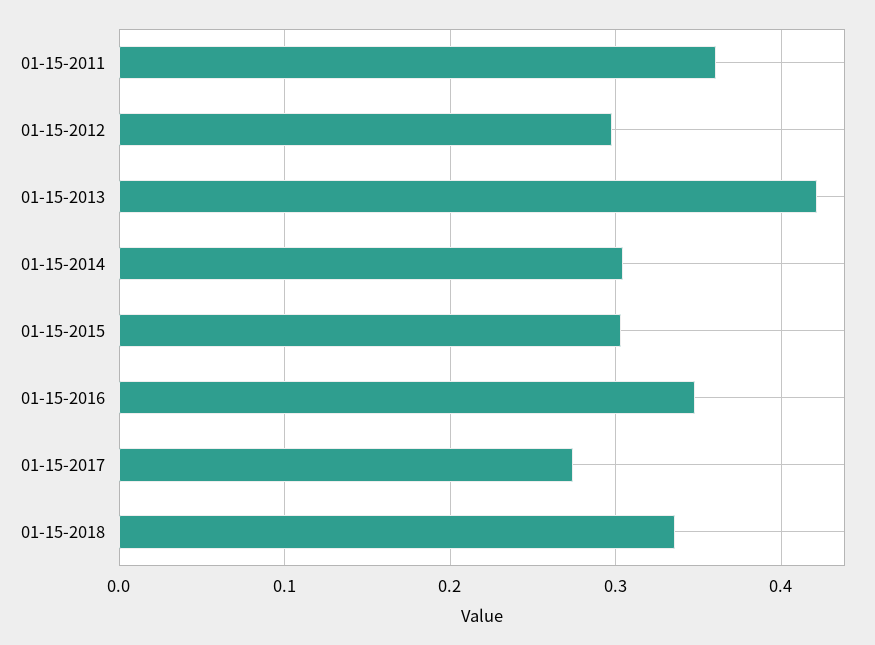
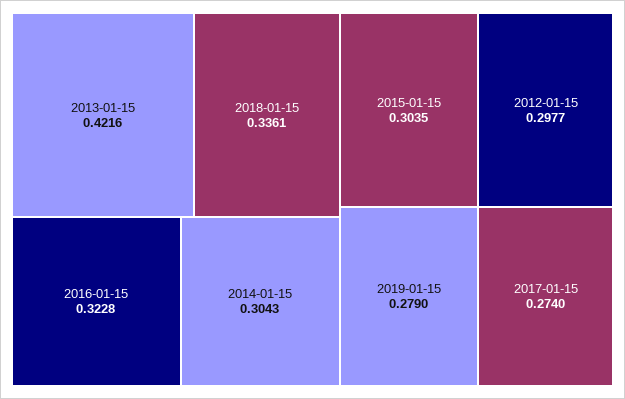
01-15-2011: 0.36 -> none
01-15-2016: 0.35 -> 0.3228
2019-01-15: none -> 0.279

